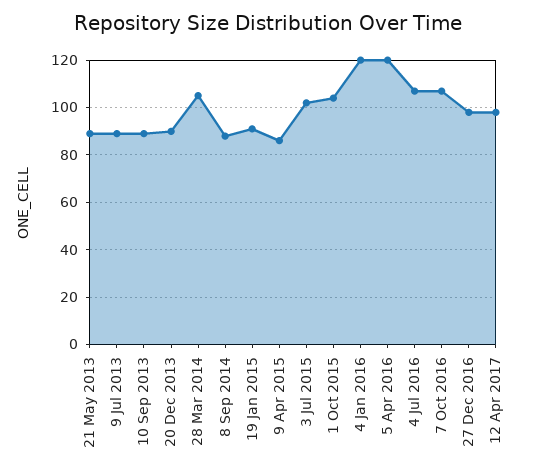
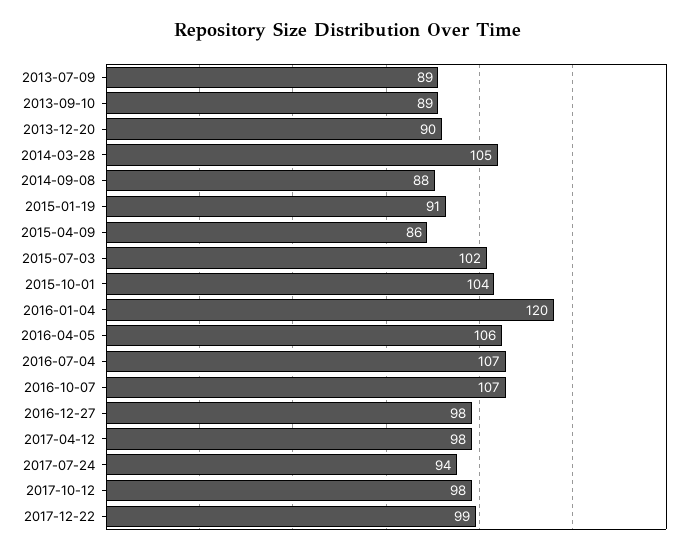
21 May 2013: 90 -> none
5 Apr 2016: 120 -> 106
2017-07-24: none -> 94
2017-10-12: none -> 98
2017-12-22: none -> 99

